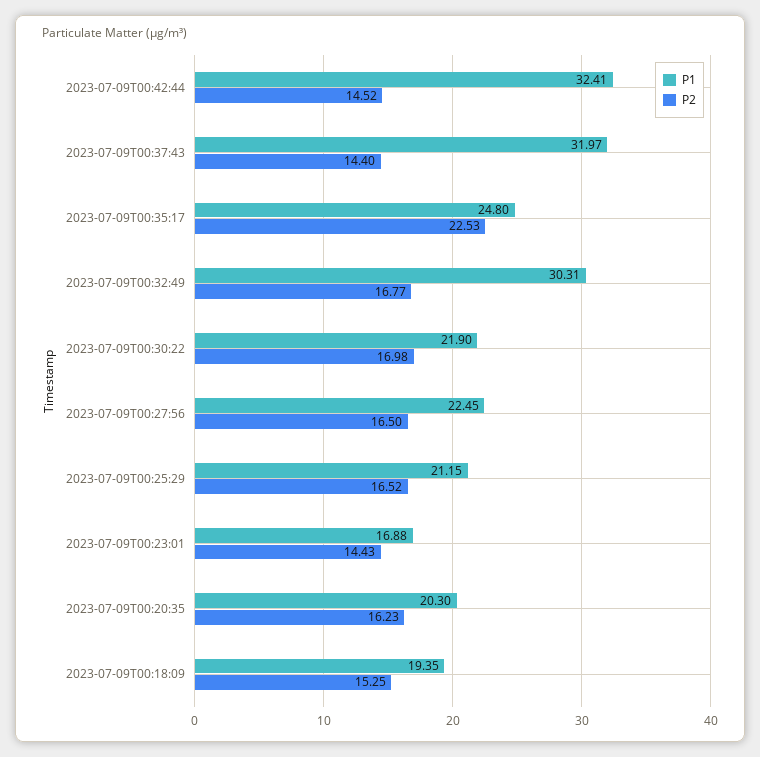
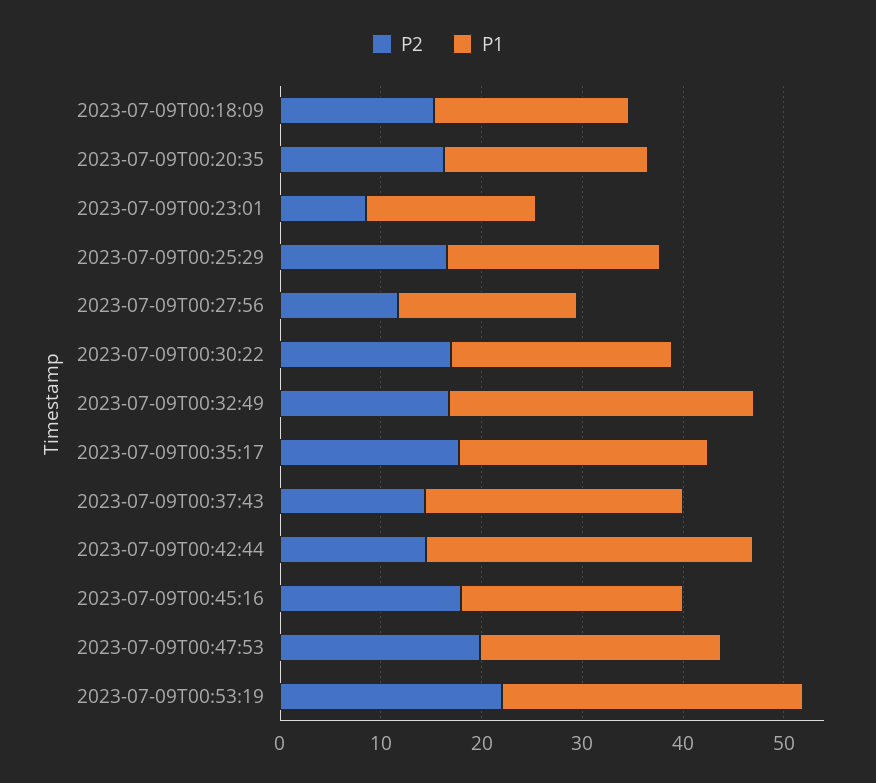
P1, 2023-07-09T00:37:43: 31.97 -> 26
P2, 2023-07-09T00:35:17: 22.53 -> 18
P1, 2023-07-09T00:27:56: 22.45 -> 18
P2, 2023-07-09T00:27:56: 16.5 -> 12
P2, 2023-07-09T00:23:01: 14.43 -> 8
P2, 2023-07-09T00:45:16: none -> 18
P1, 2023-07-09T00:45:16: none -> 22
P2, 2023-07-09T00:47:53: none -> 20
P1, 2023-07-09T00:47:53: none -> 24
P2, 2023-07-09T00:53:19: none -> 22
P1, 2023-07-09T00:53:19: none -> 30

